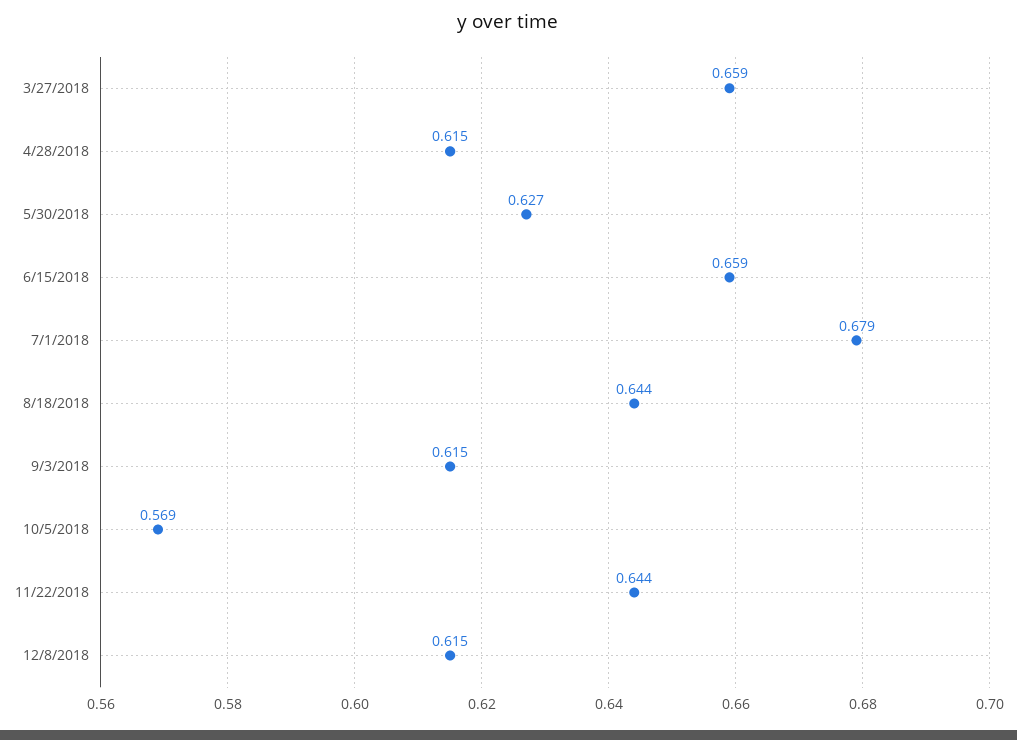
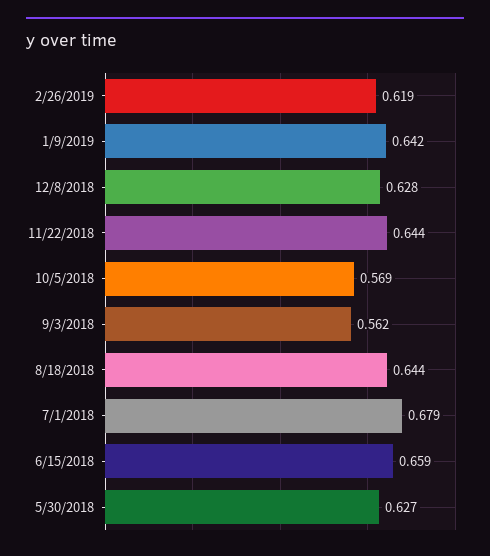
3/27/2018: 0.659 -> none
4/28/2018: 0.615 -> none
9/3/2018: 0.615 -> 0.562
12/8/2018: 0.615 -> 0.628
2/26/2019: none -> 0.619
1/9/2019: none -> 0.642

